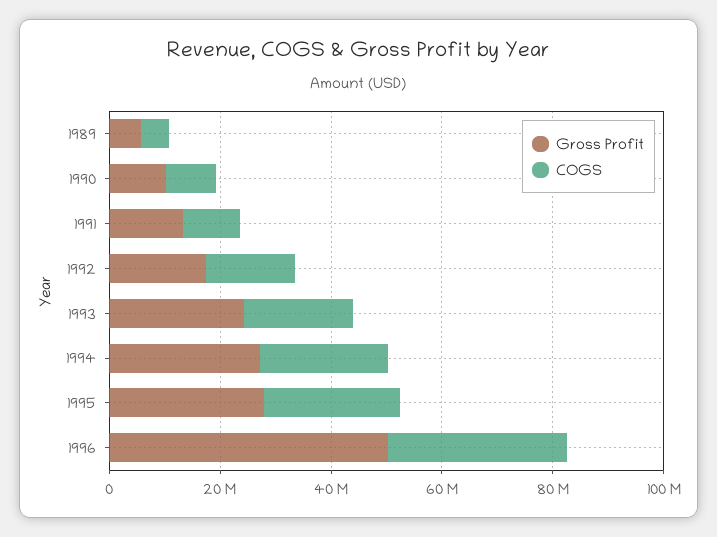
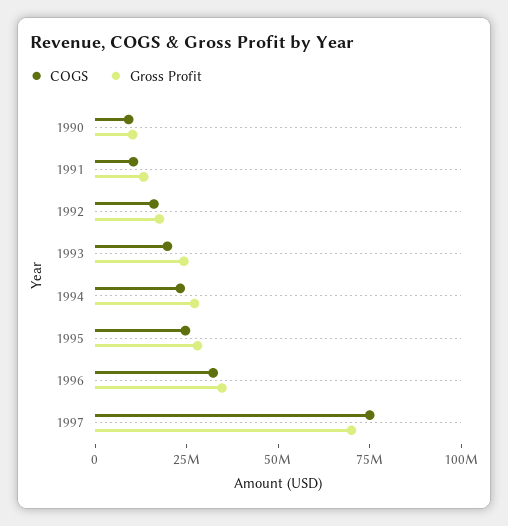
Gross Profit, 1989: 5000000 -> none
COGS, 1989: 5000000 -> none
Gross Profit, 1996: 50000000 -> 35000000
COGS, 1997: none -> 75000000
Gross Profit, 1997: none -> 70000000

